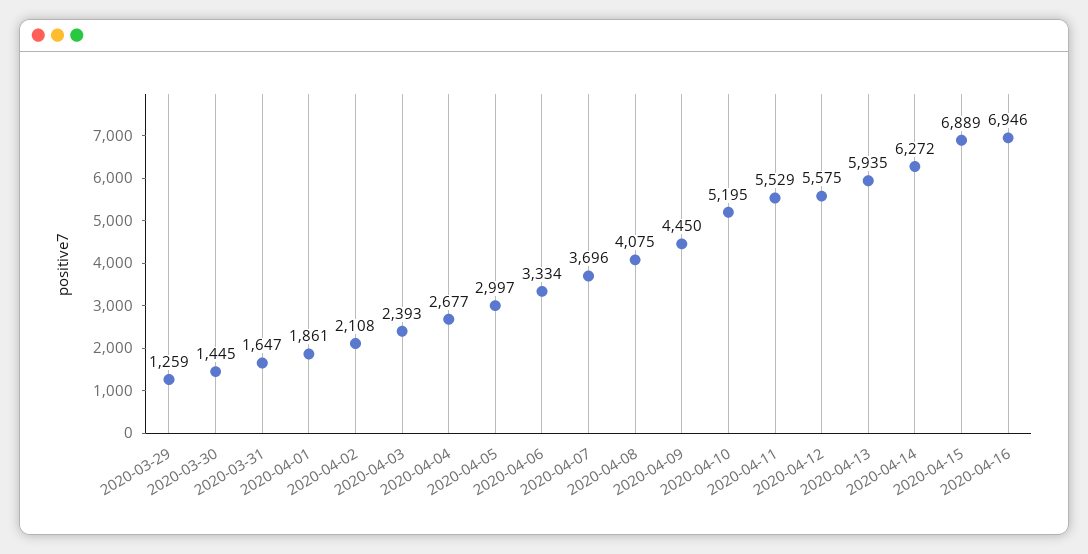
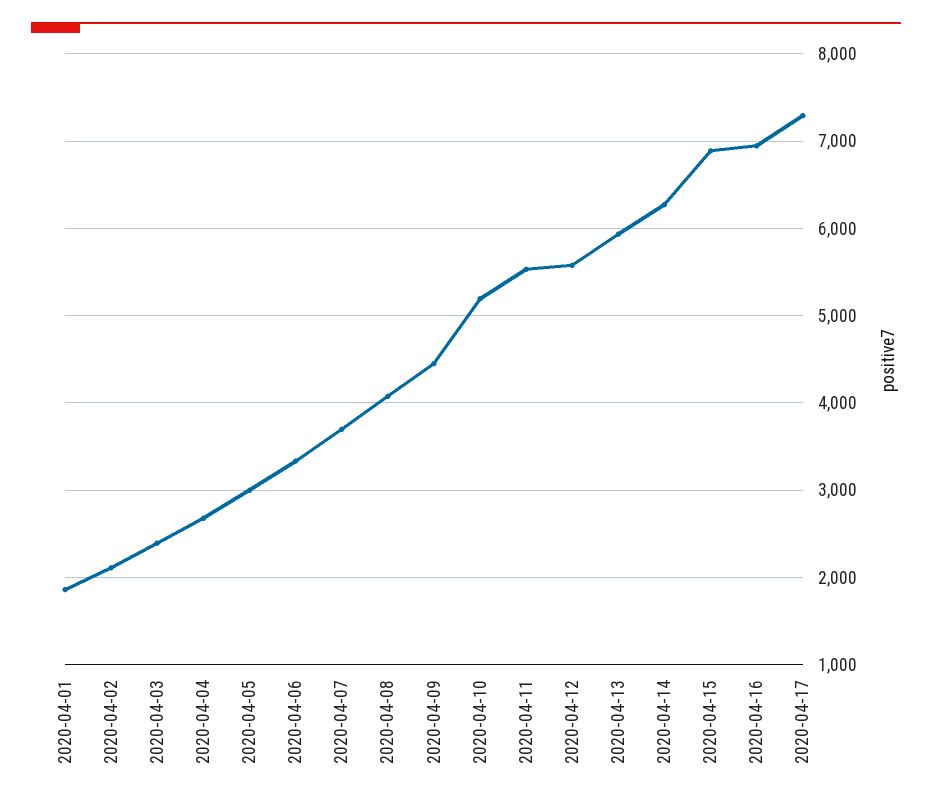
2020-03-29: 1259 -> none
2020-03-30: 1445 -> none
2020-03-31: 1647 -> none
2020-04-17: none -> 7300

